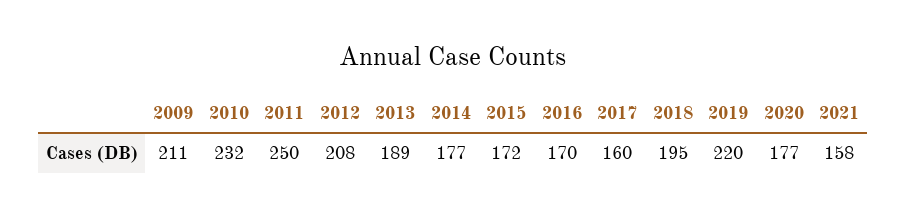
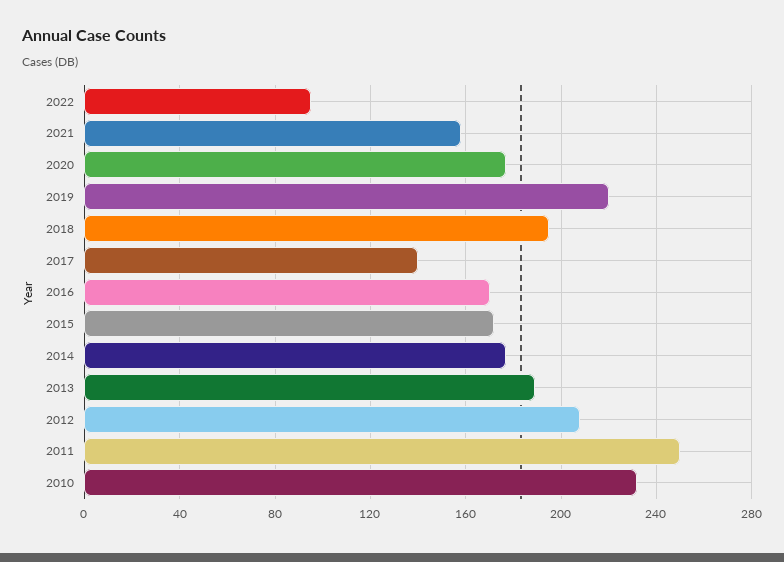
2009: 211 -> none
2017: 160 -> 140
2022: none -> 95

